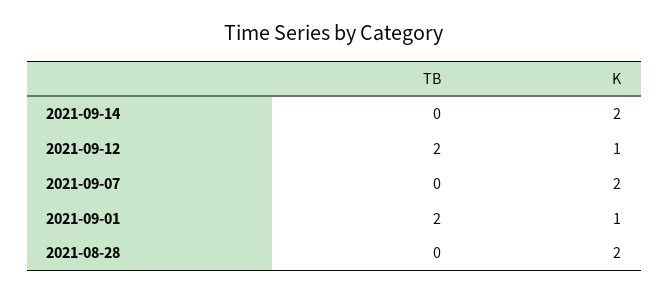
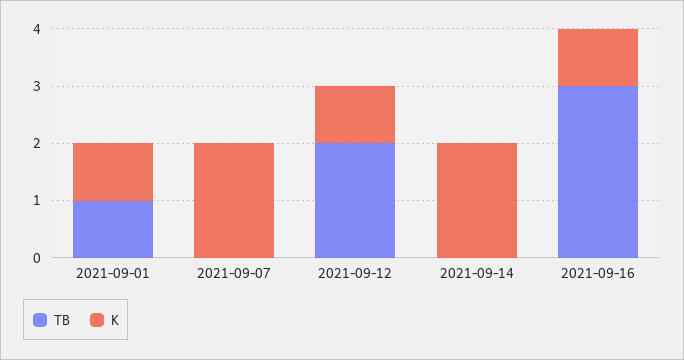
TB, 2021-09-01: 2 -> 1
TB, 2021-08-28: 0 -> none
K, 2021-08-28: 2 -> none
TB, 2021-09-16: none -> 3
K, 2021-09-16: none -> 1

